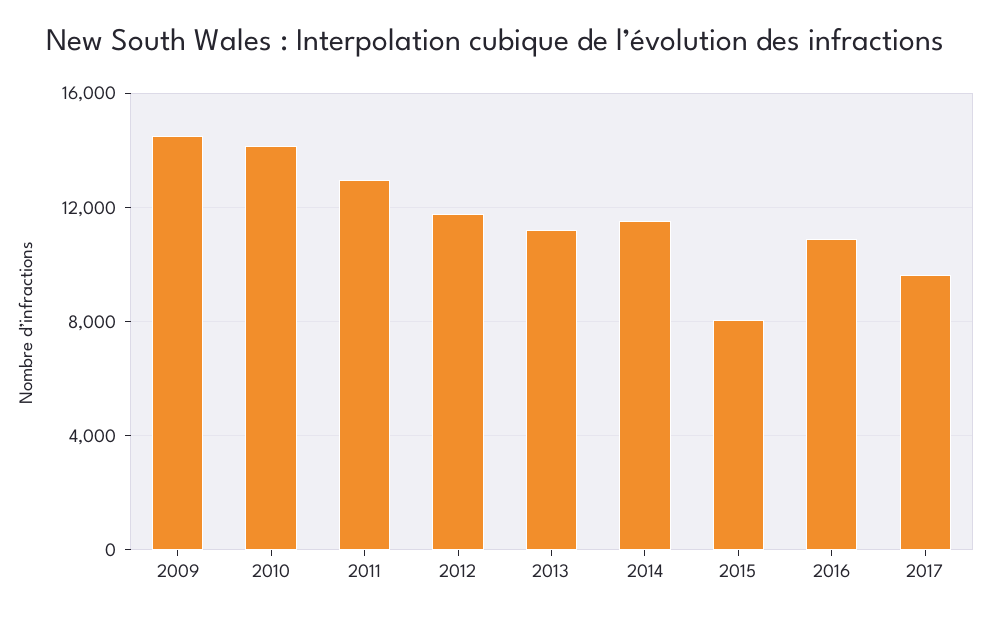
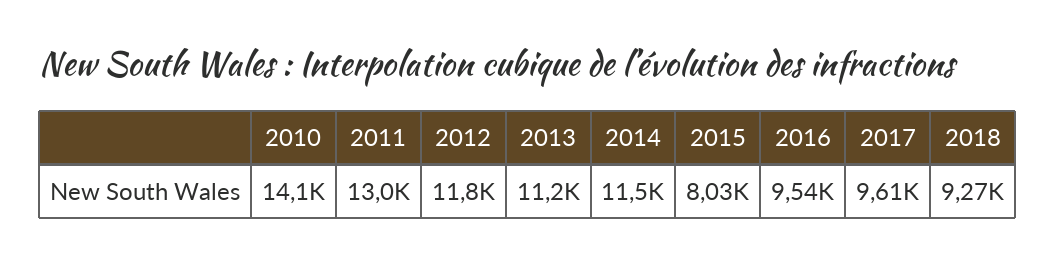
2009: 14500 -> none
2016: 11000 -> 9540
2018: none -> 9270

